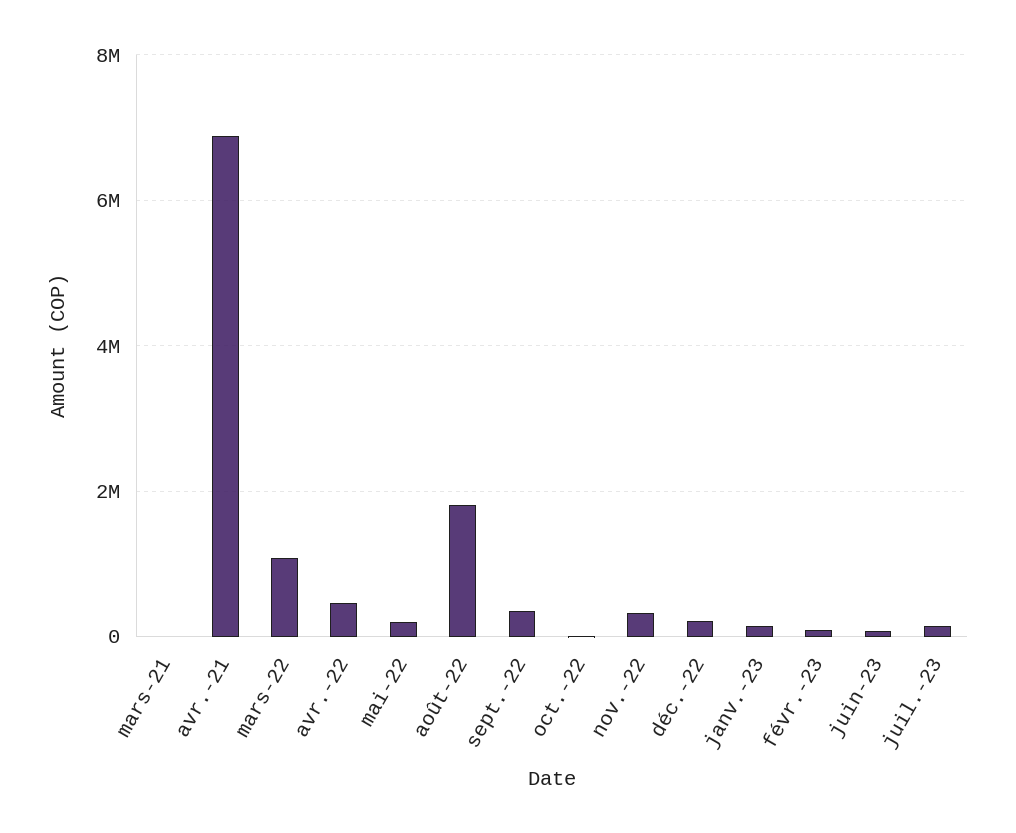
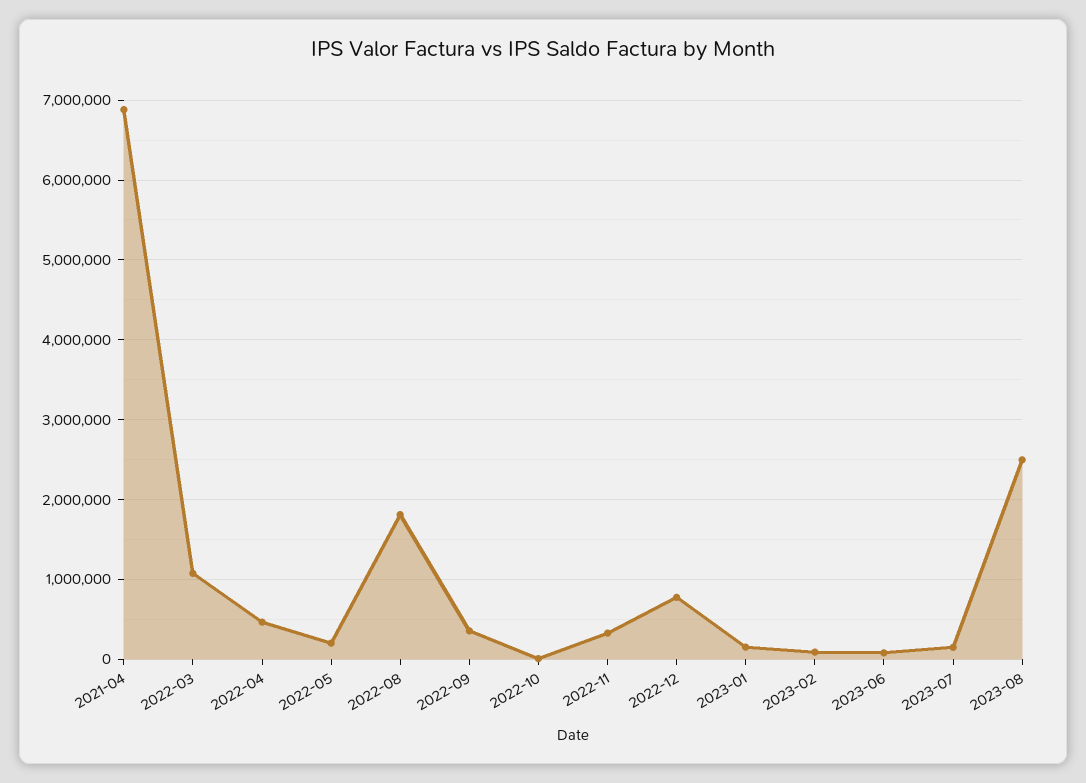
mars-21: 0 -> none
déc.-22: 200000 -> 800000
2023-08: none -> 2500000

